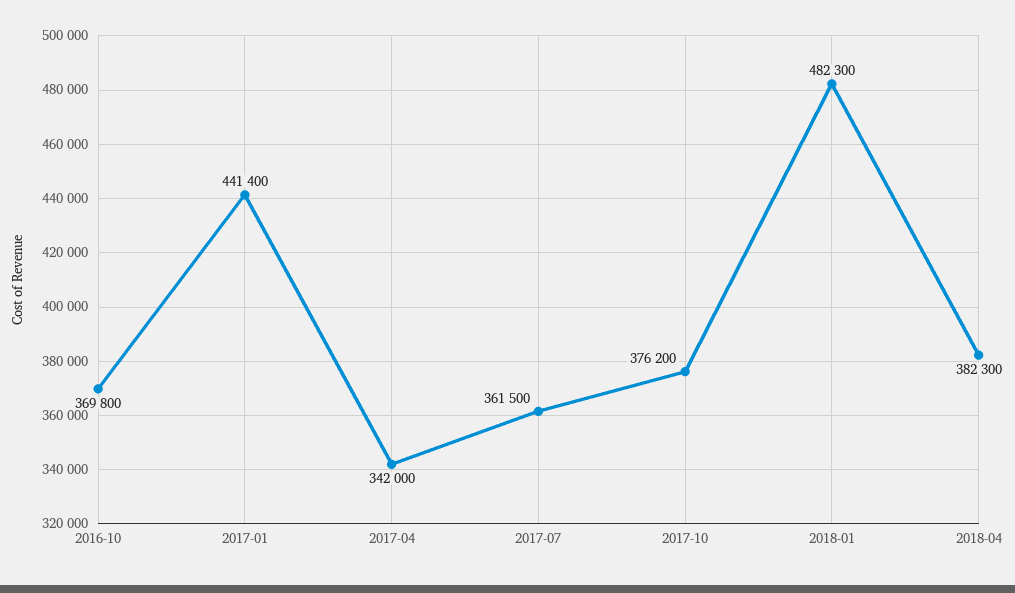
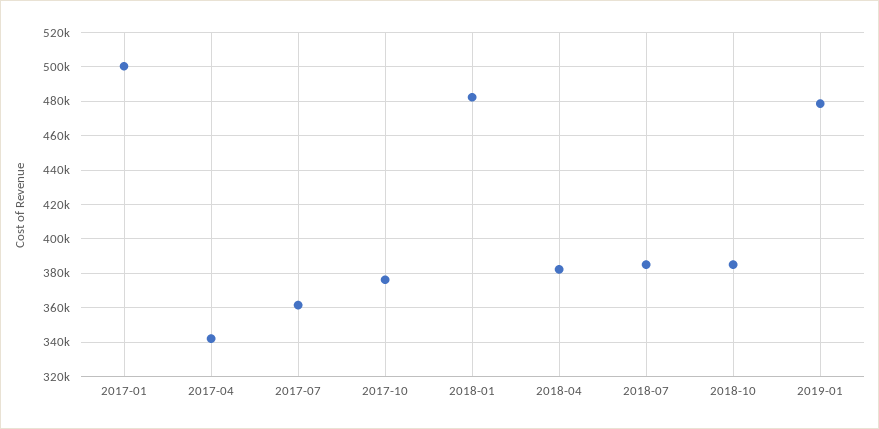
2016-10: 369800 -> none
2017-01: 441400 -> 500000
2018-07: none -> 385000
2018-10: none -> 385000
2019-01: none -> 480000

